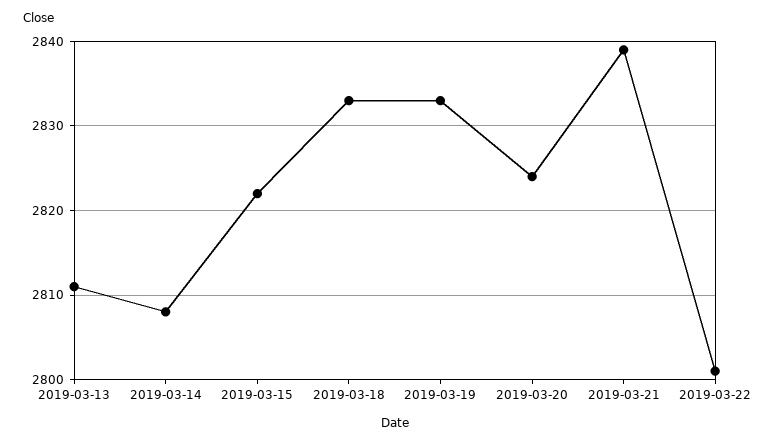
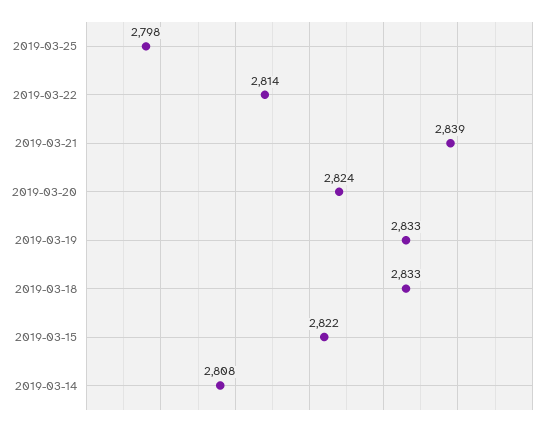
2019-03-13: 2811 -> none
2019-03-22: 2801 -> 2814
2019-03-25: none -> 2798

